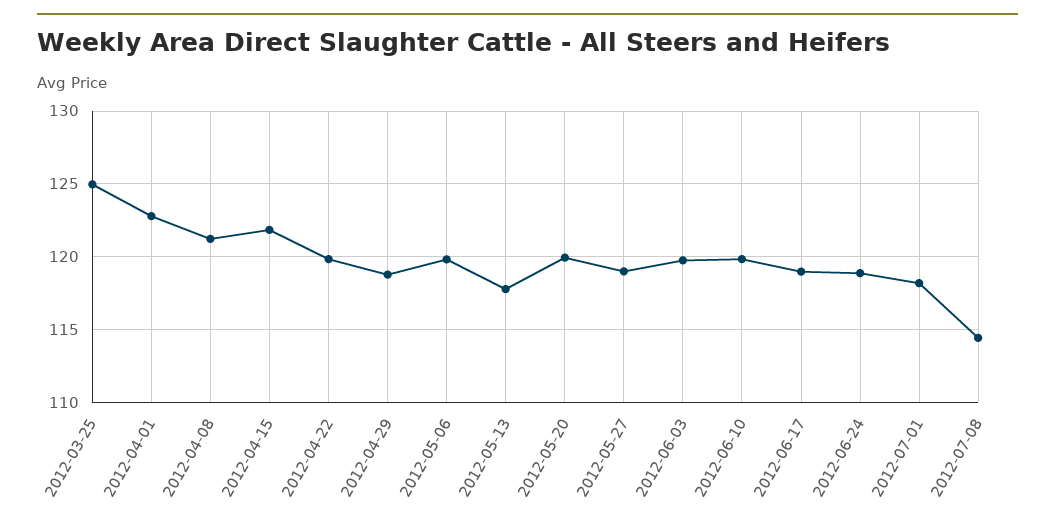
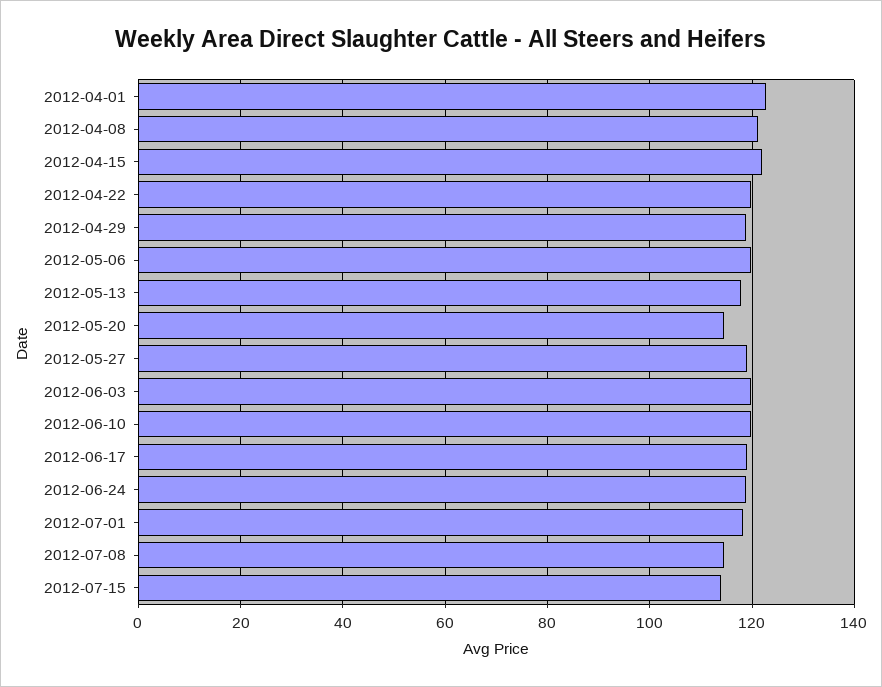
2012-03-25: 125 -> none
2012-05-20: 120 -> 114
2012-07-15: none -> 114

